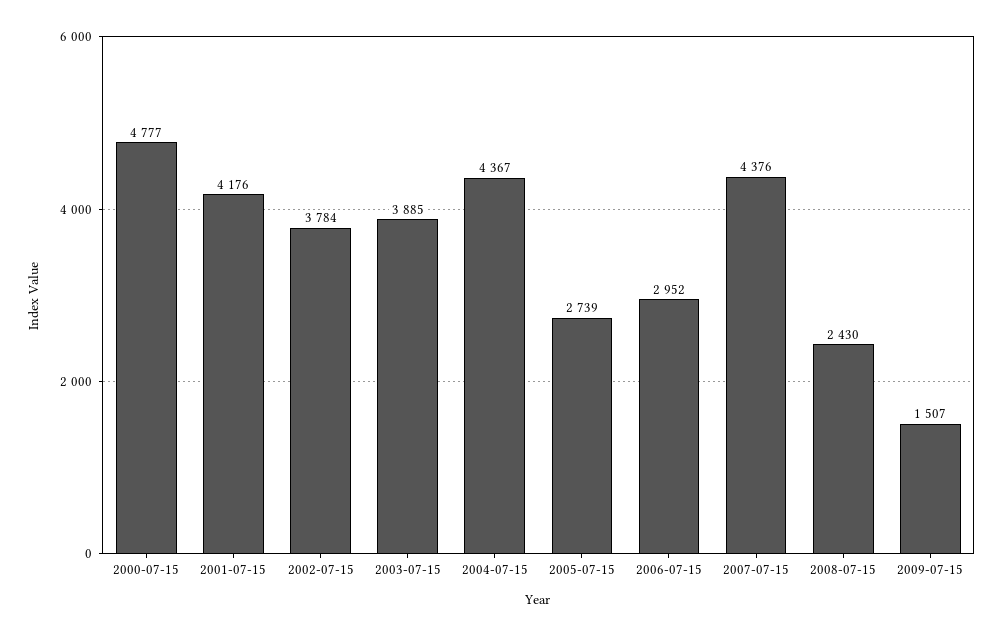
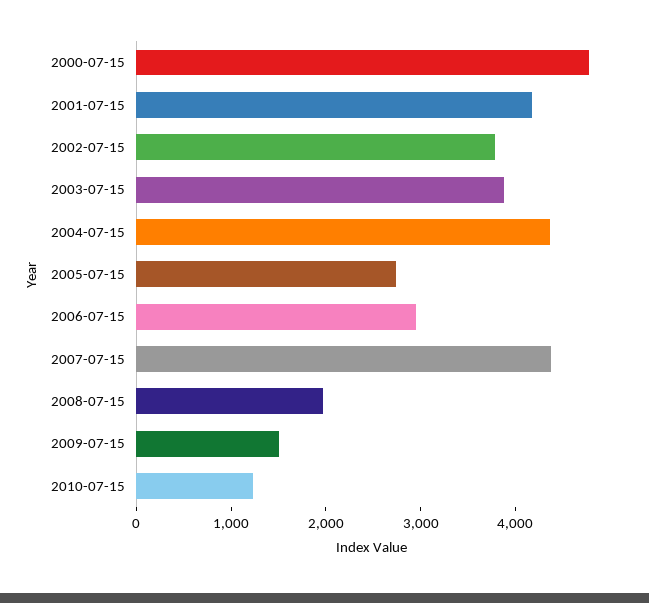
2008-07-15: 2430 -> 2000
2010-07-15: none -> 1200

